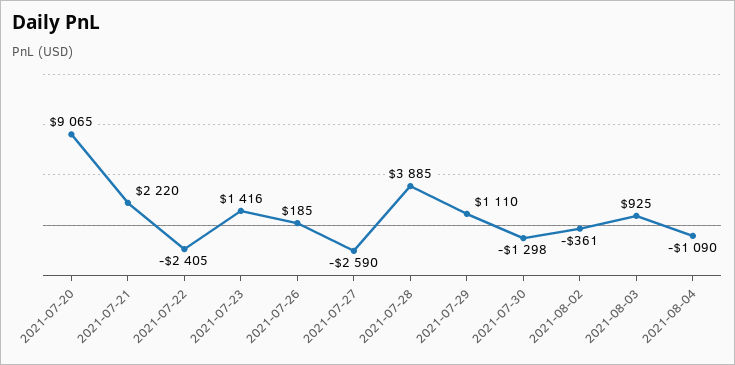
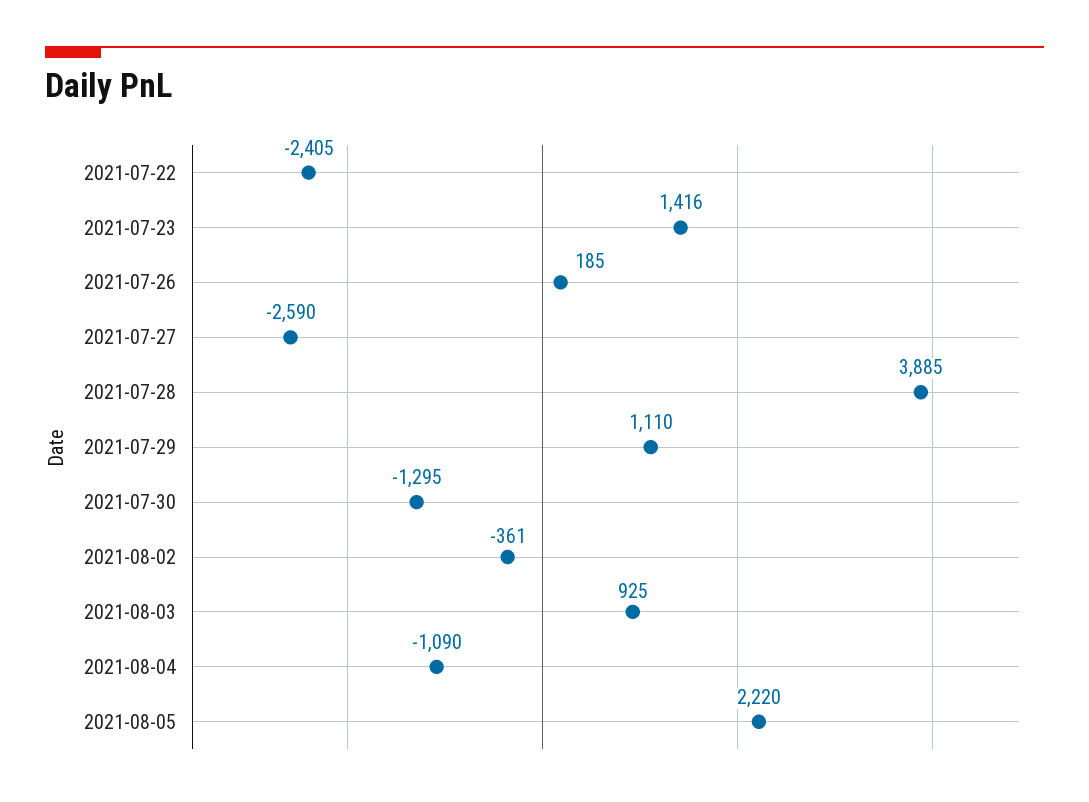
2021-07-20: 9065 -> none
2021-07-21: 2220 -> none
2021-07-30: -1298 -> -1295
2021-08-05: none -> 2220

